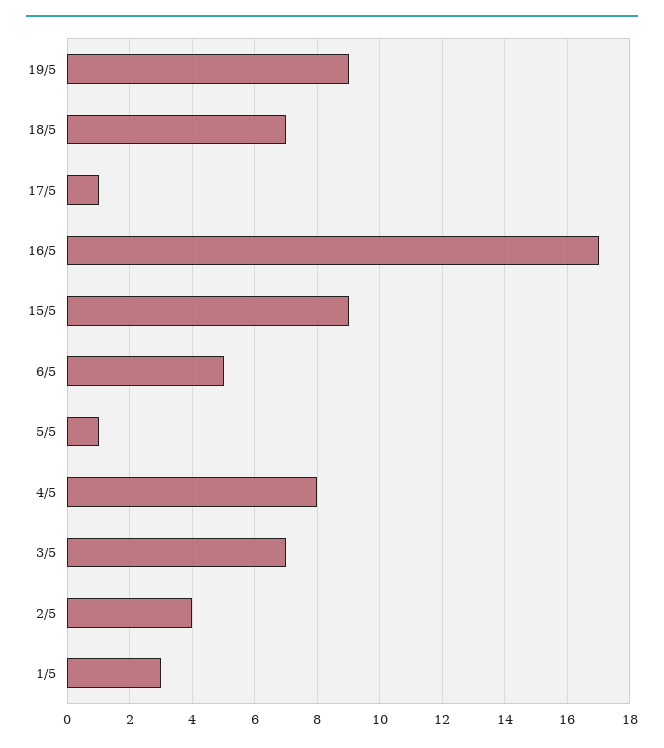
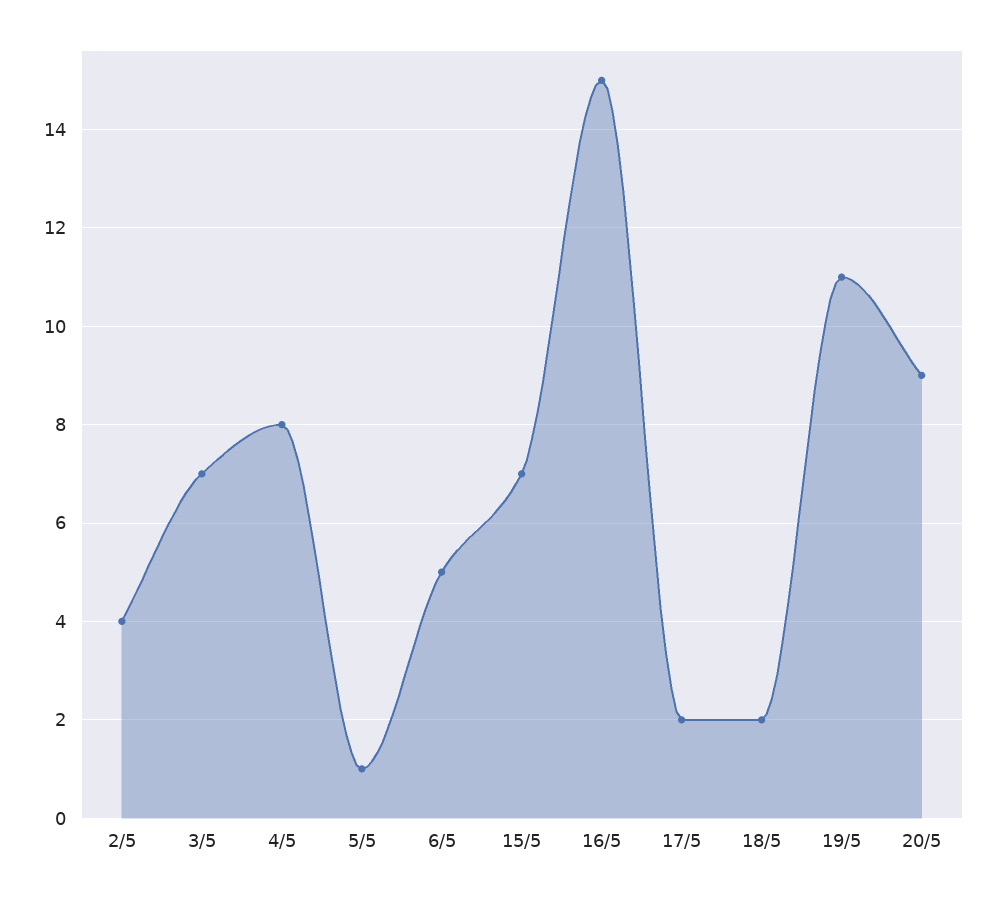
19/5: 9 -> 11
18/5: 7 -> 2
17/5: 1 -> 2
16/5: 17 -> 15
15/5: 9 -> 7
1/5: 3 -> none
20/5: none -> 9

